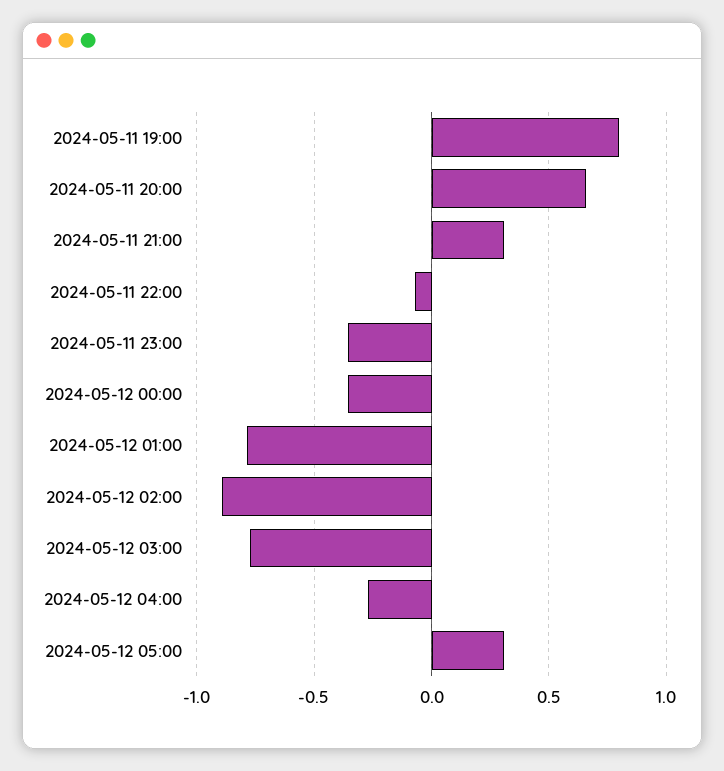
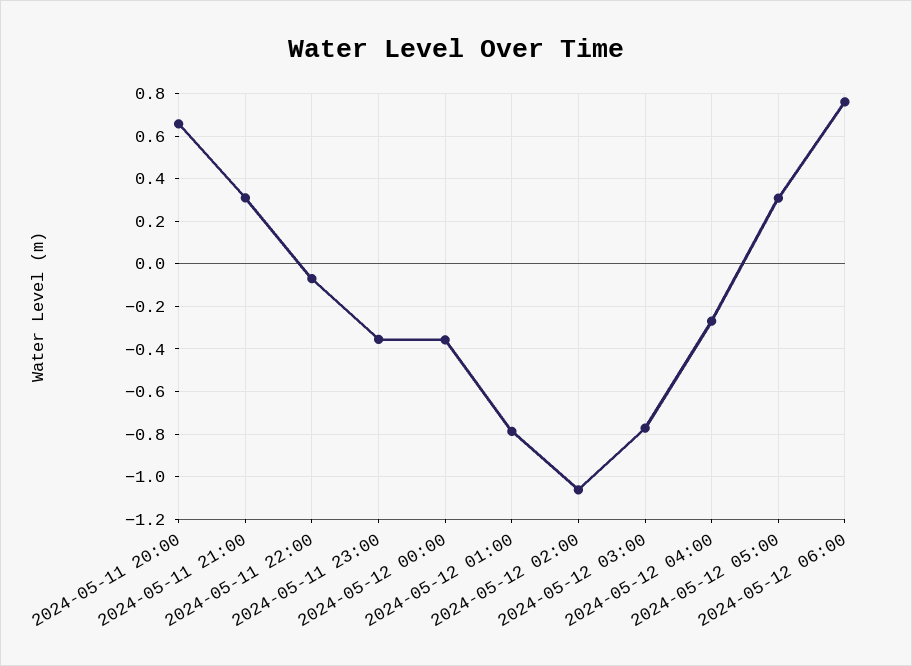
2024-05-11 19:00: 0.8 -> none
2024-05-12 02:00: -0.9 -> -1.05
2024-05-12 06:00: none -> 0.75

